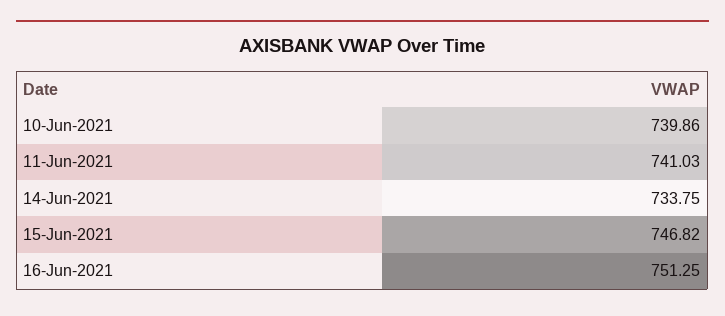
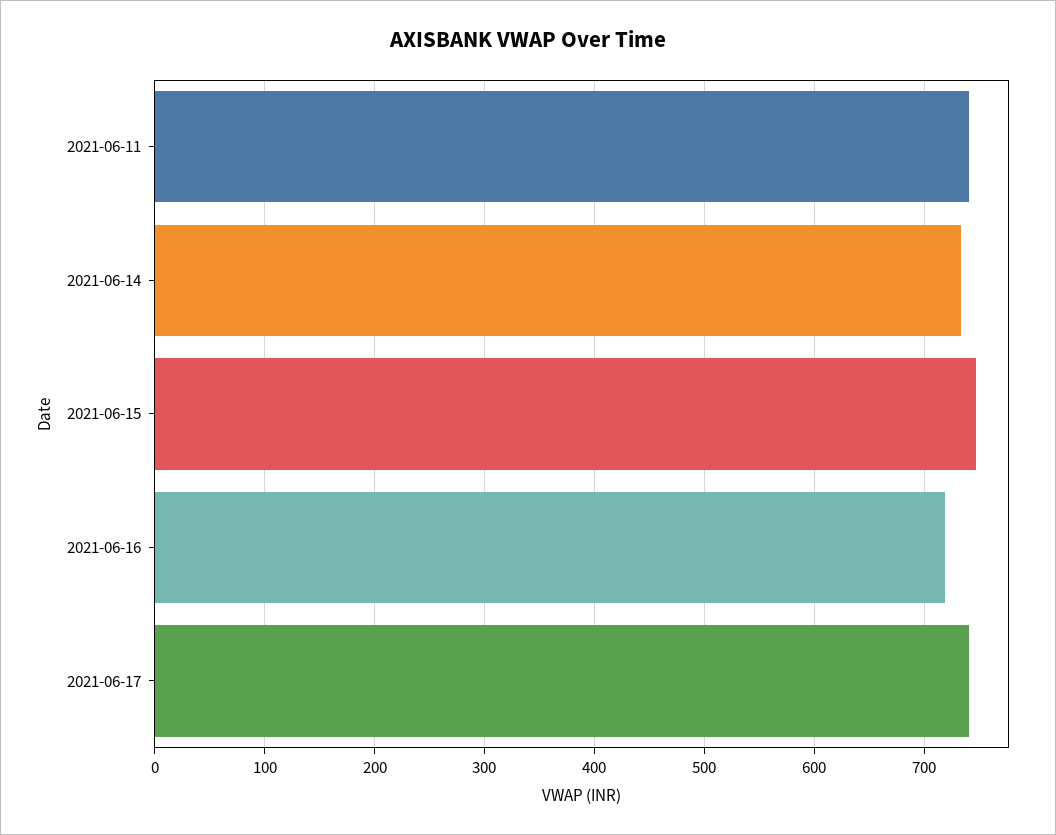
10-Jun-2021: 739.86 -> none
16-Jun-2021: 751.25 -> 720
2021-06-17: none -> 740

